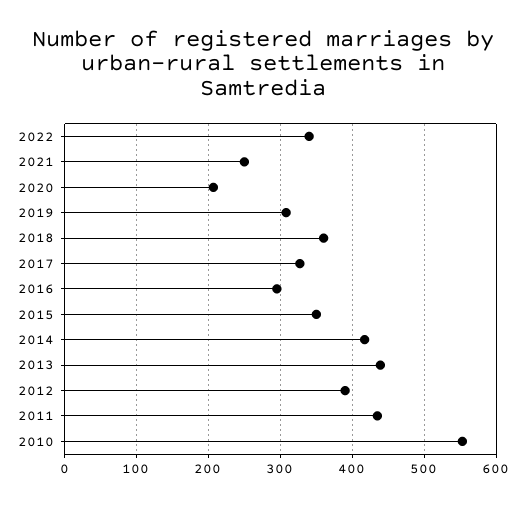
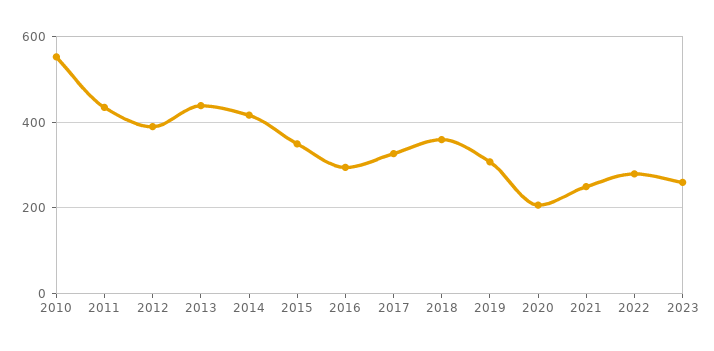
2022: 340 -> 280
2023: none -> 260

